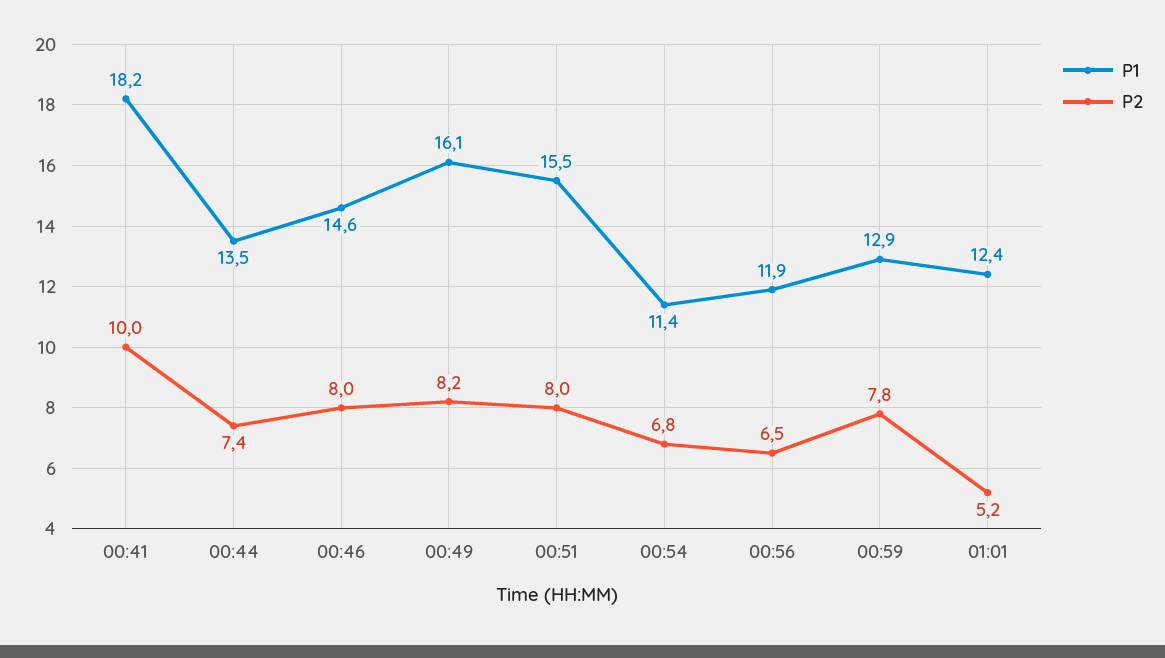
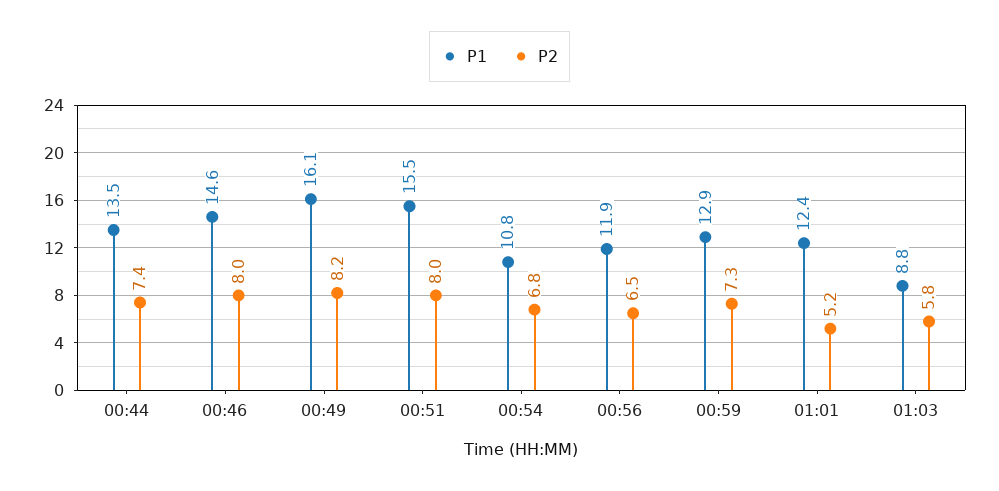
P1, 00:41: 18.2 -> none
P2, 00:41: 10 -> none
P1, 00:54: 11.4 -> 10.8
P2, 00:59: 7.8 -> 7.3
P1, 01:03: none -> 8.8
P2, 01:03: none -> 5.8

